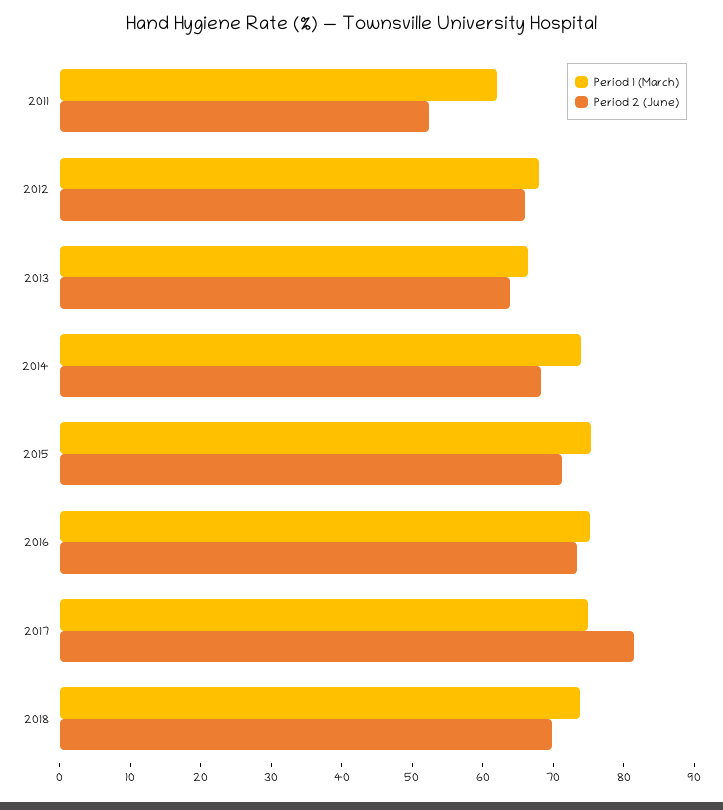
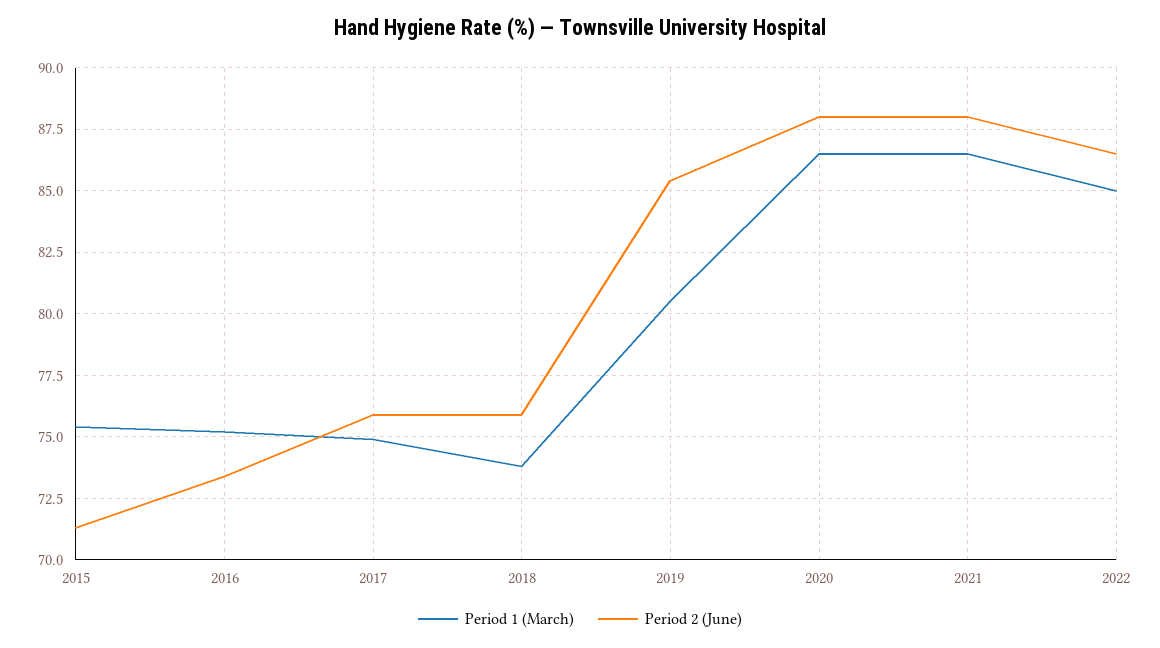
Period 1 (March), 2011: 62 -> none
Period 2 (June), 2011: 52 -> none
Period 1 (March), 2012: 68 -> none
Period 2 (June), 2012: 66 -> none
Period 1 (March), 2013: 66 -> none
Period 2 (June), 2013: 64 -> none
Period 1 (March), 2014: 74 -> none
Period 2 (June), 2014: 68 -> none
Period 2 (June), 2017: 82 -> 76
Period 2 (June), 2018: 70 -> 76
Period 1 (March), 2019: none -> 80.5
Period 2 (June), 2019: none -> 85.5
Period 1 (March), 2020: none -> 86.5
Period 2 (June), 2020: none -> 88
Period 1 (March), 2021: none -> 86.5
Period 2 (June), 2021: none -> 88
Period 1 (March), 2022: none -> 85
Period 2 (June), 2022: none -> 86.5

